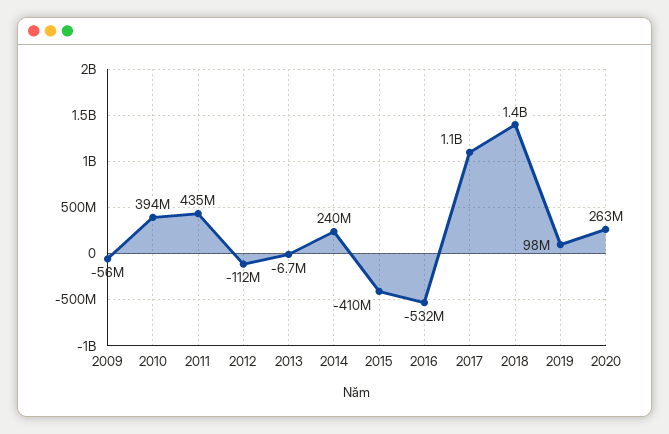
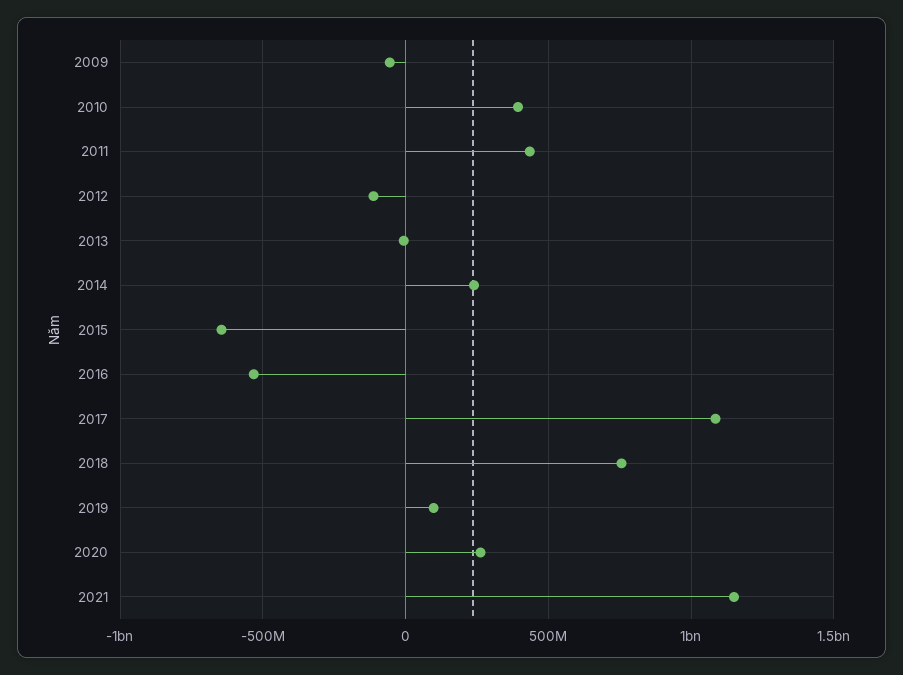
2015: -410000000 -> -650000000
2018: 1400000000 -> 750000000
2021: none -> 1150000000

